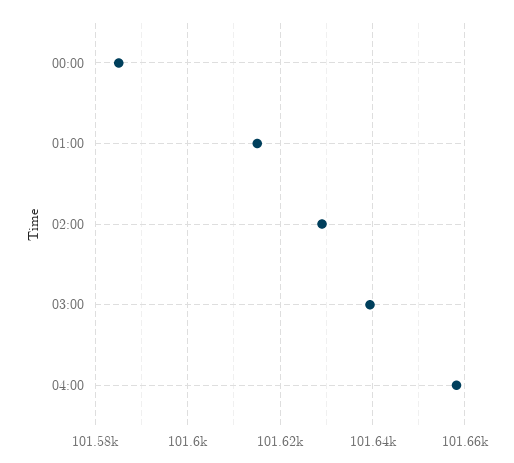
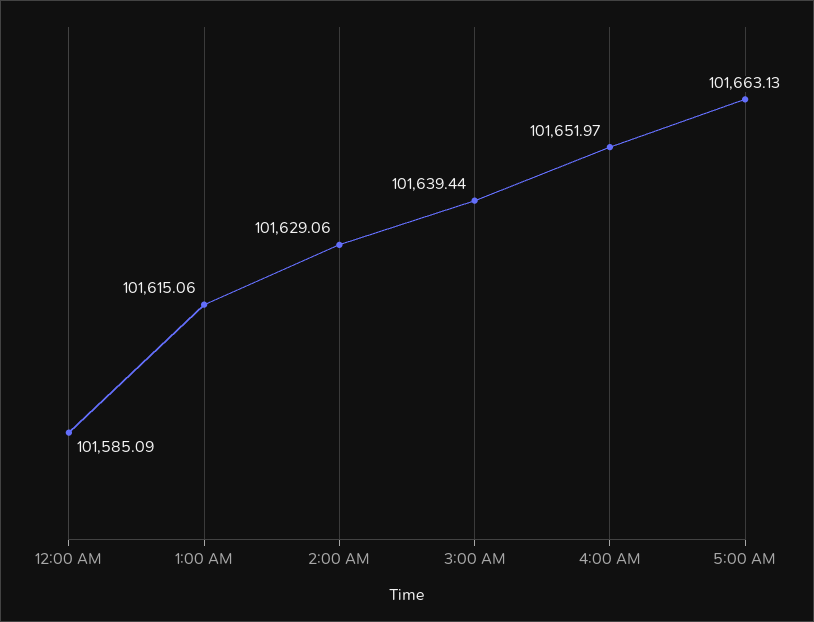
04:00: 101658 -> 101651.97
5:00 AM: none -> 101663.13

